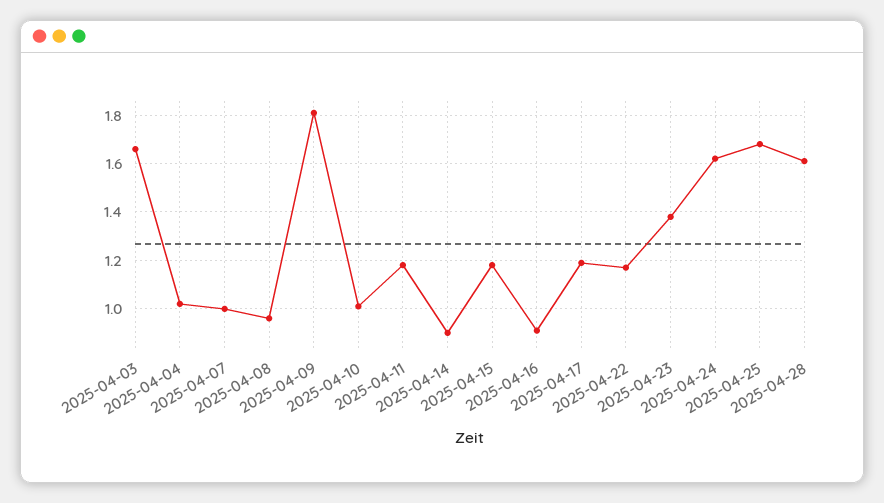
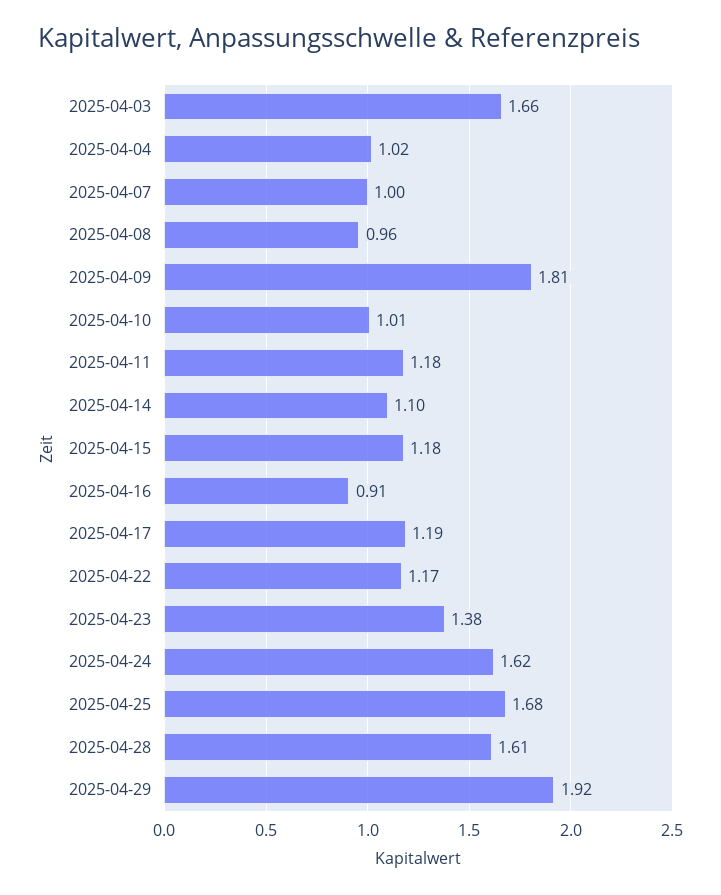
2025-04-14: 0.9 -> 1.1
2025-04-29: none -> 1.92

